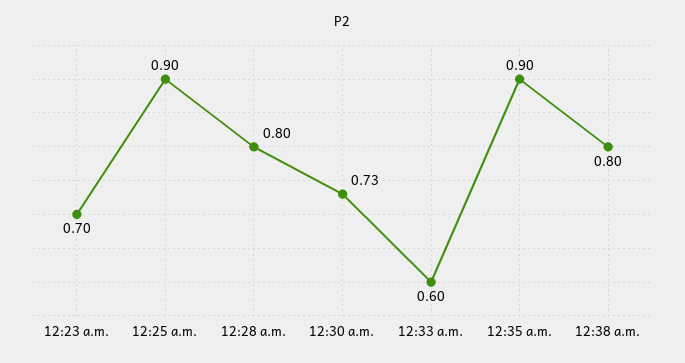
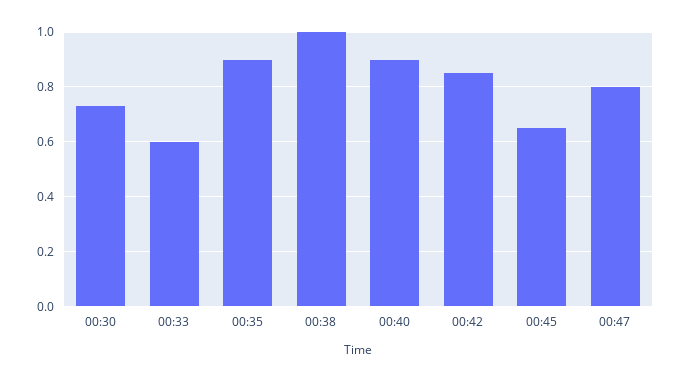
12:23 a.m.: 0.7 -> none
12:25 a.m.: 0.9 -> none
12:28 a.m.: 0.8 -> none
12:38 a.m.: 0.8 -> 1
00:40: none -> 0.9
00:42: none -> 0.85
00:45: none -> 0.65
00:47: none -> 0.8

